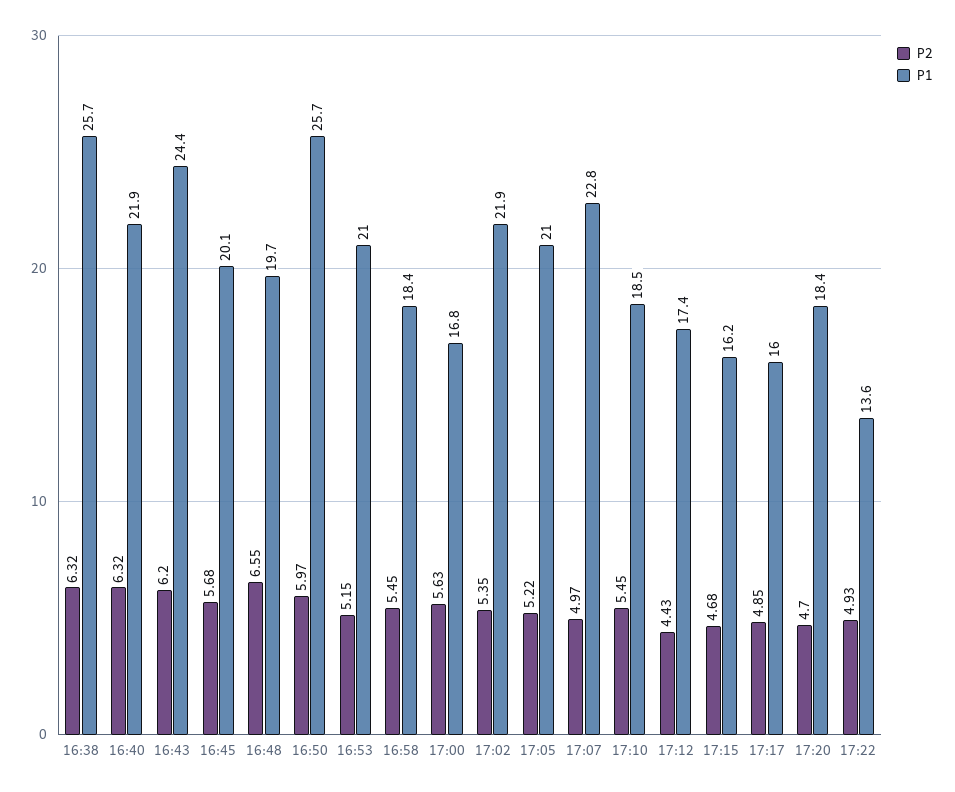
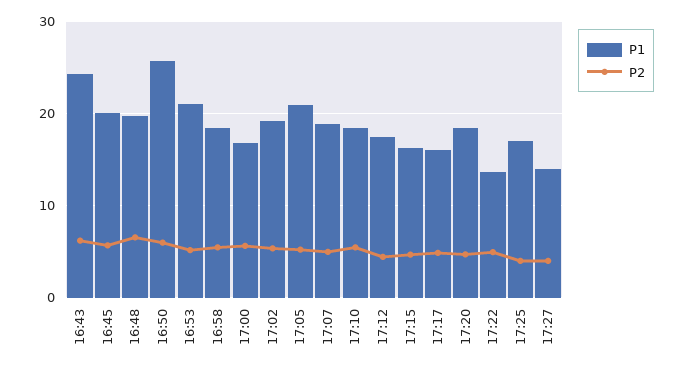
P2, 16:38: 6.32 -> none
P1, 16:38: 25.7 -> none
P2, 16:40: 6.32 -> none
P1, 16:40: 21.9 -> none
P1, 17:02: 21.9 -> 19
P1, 17:07: 22.8 -> 19
P1, 17:25: none -> 17
P2, 17:25: none -> 4
P1, 17:27: none -> 14
P2, 17:27: none -> 4

